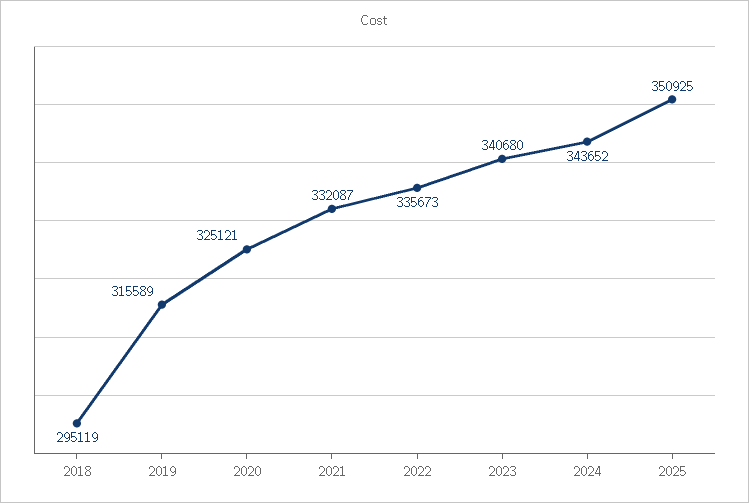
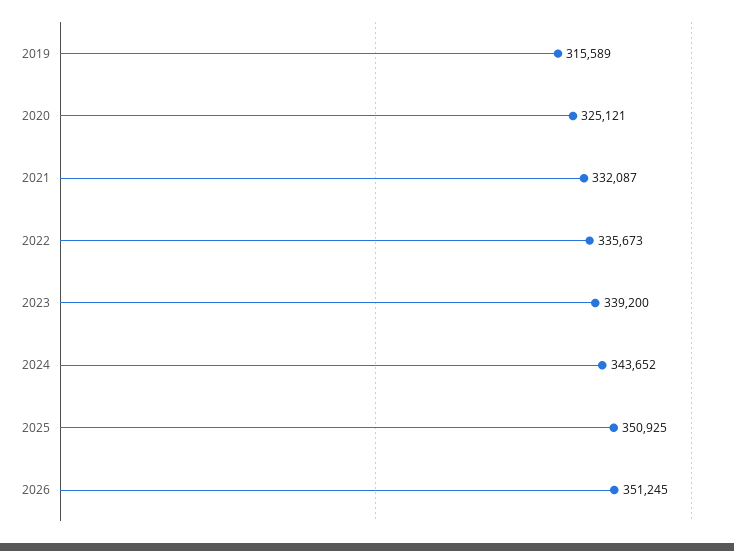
2018: 295119 -> none
2023: 340680 -> 339200
2026: none -> 351245

